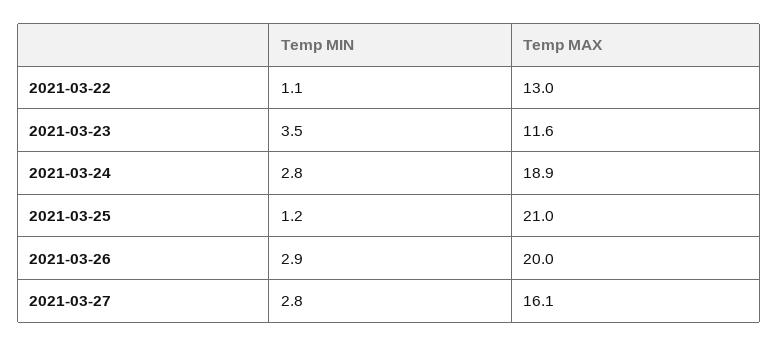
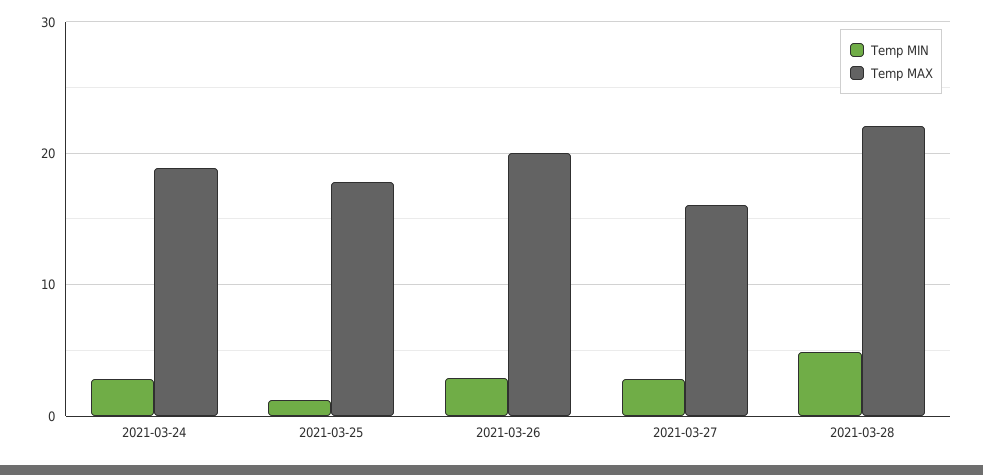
Temp MIN, 2021-03-22: 1.1 -> none
Temp MAX, 2021-03-22: 13 -> none
Temp MIN, 2021-03-23: 3.5 -> none
Temp MAX, 2021-03-23: 11.6 -> none
Temp MAX, 2021-03-25: 21 -> 18
Temp MIN, 2021-03-28: none -> 5
Temp MAX, 2021-03-28: none -> 22

